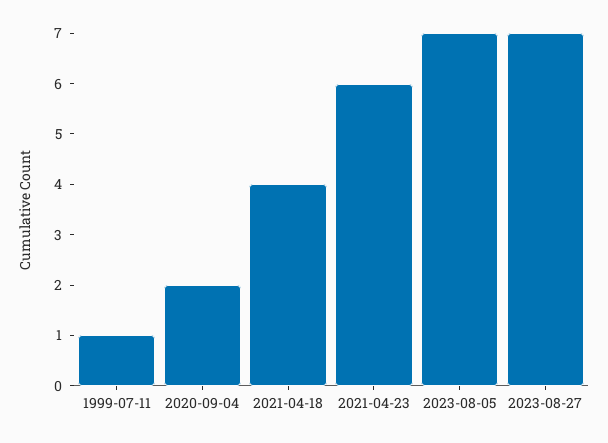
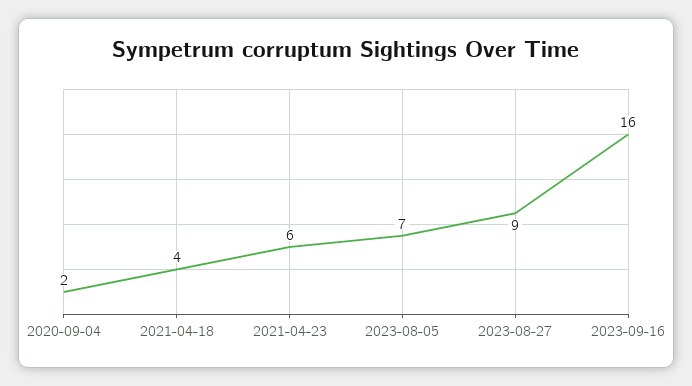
1999-07-11: 1 -> none
2023-08-27: 7 -> 9
2023-09-16: none -> 16

